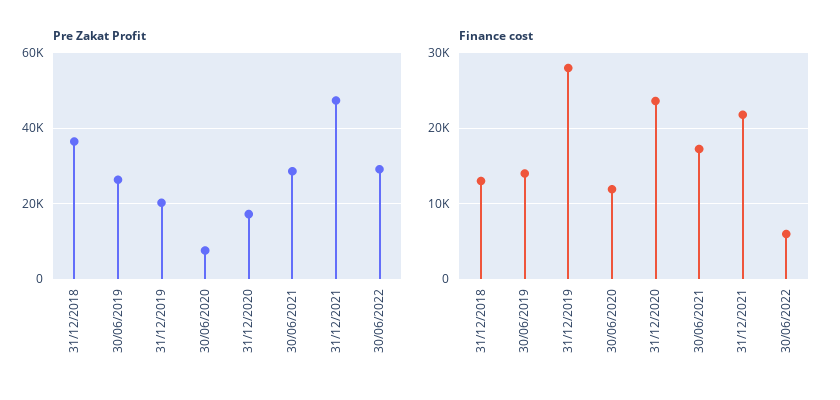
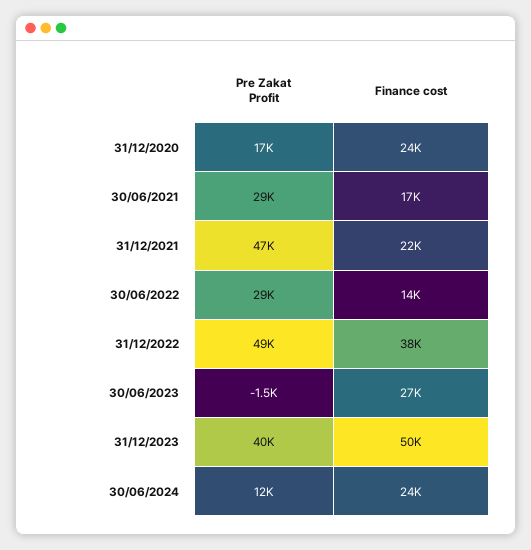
Pre Zakat Profit, 31/12/2018: 36000 -> none
Pre Zakat Profit, 30/06/2019: 26000 -> none
Pre Zakat Profit, 31/12/2019: 20000 -> none
Pre Zakat Profit, 30/06/2020: 8000 -> none
Finance cost, 31/12/2018: 13000 -> none
Finance cost, 30/06/2019: 14000 -> none
Finance cost, 31/12/2019: 28000 -> none
Finance cost, 30/06/2020: 12000 -> none
Finance cost, 30/06/2022: 6000 -> 14000
Pre Zakat Profit, 31/12/2022: none -> 49000
Finance cost, 31/12/2022: none -> 38000
Pre Zakat Profit, 30/06/2023: none -> -1500
Finance cost, 30/06/2023: none -> 27000
Pre Zakat Profit, 31/12/2023: none -> 40000
Finance cost, 31/12/2023: none -> 50000
Pre Zakat Profit, 30/06/2024: none -> 12000
Finance cost, 30/06/2024: none -> 24000

